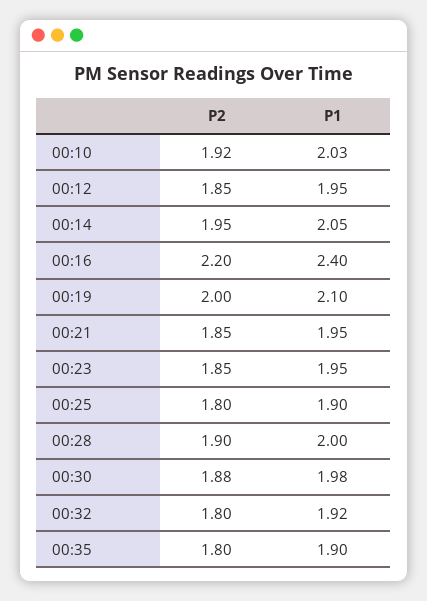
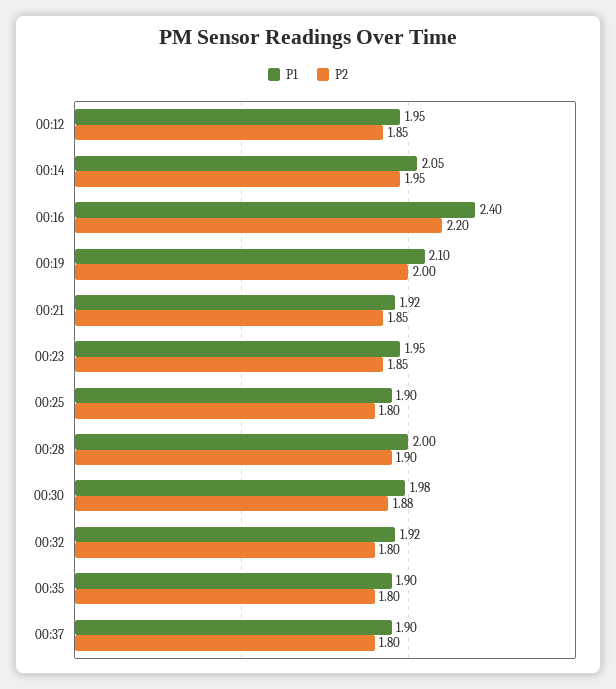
P2, 00:10: 1.92 -> none
P1, 00:10: 2.03 -> none
P1, 00:21: 1.95 -> 1.92
P1, 00:37: none -> 1.9
P2, 00:37: none -> 1.8

